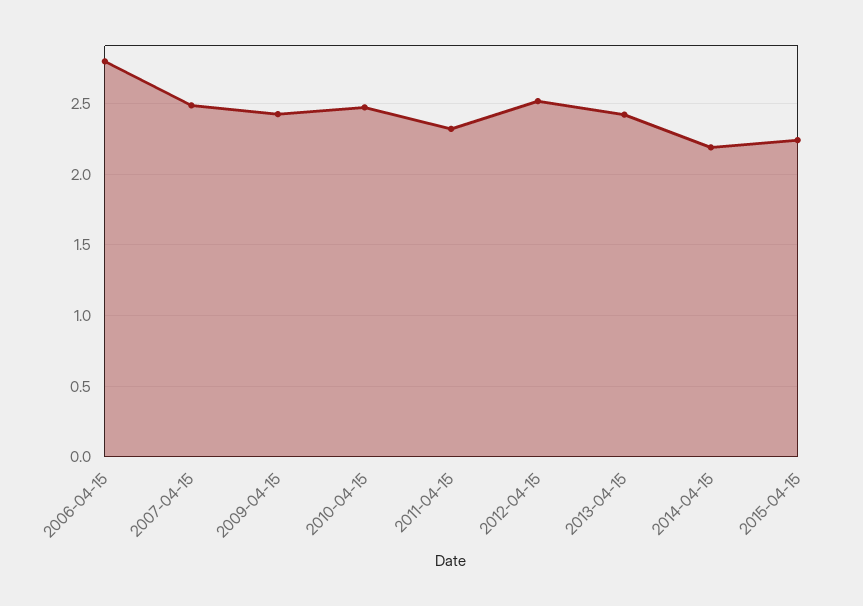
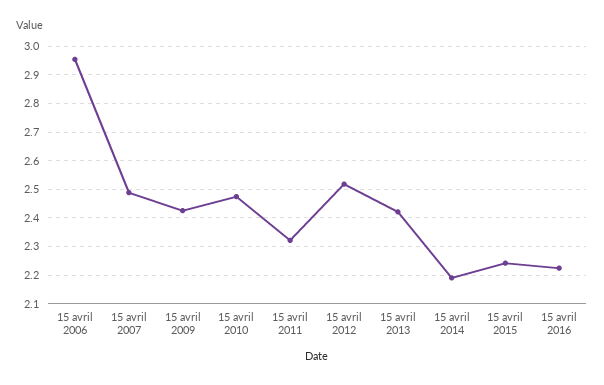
2006-04-15: 2.8 -> 2.95
15 avril 2016: none -> 2.225

